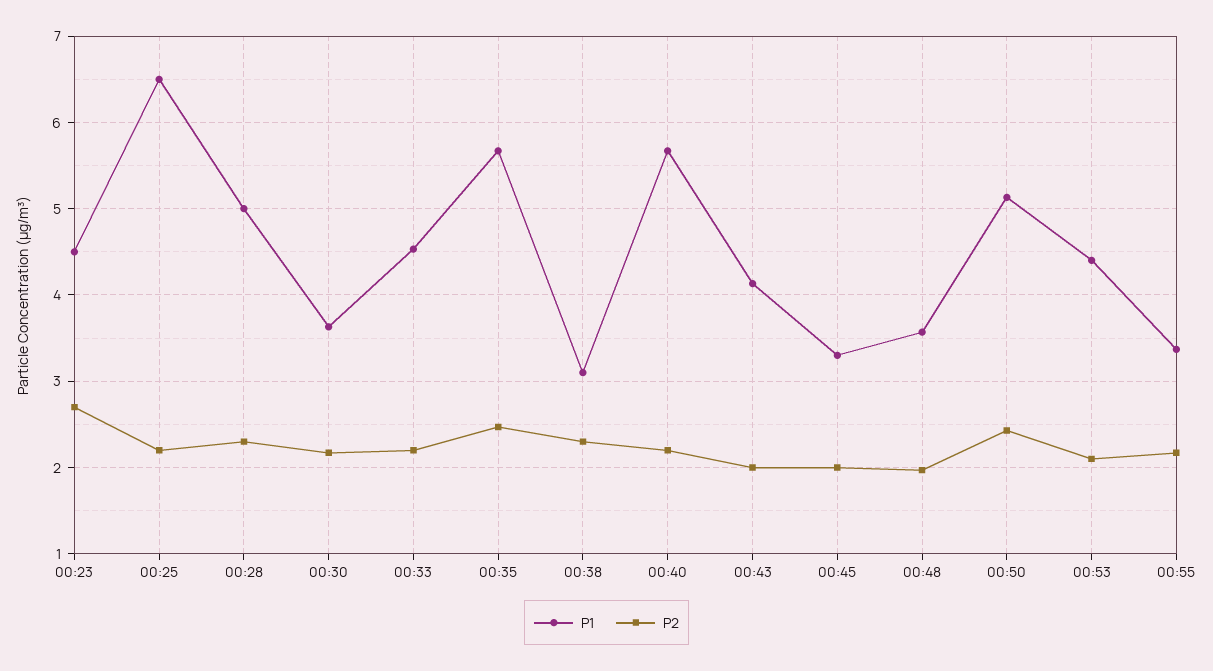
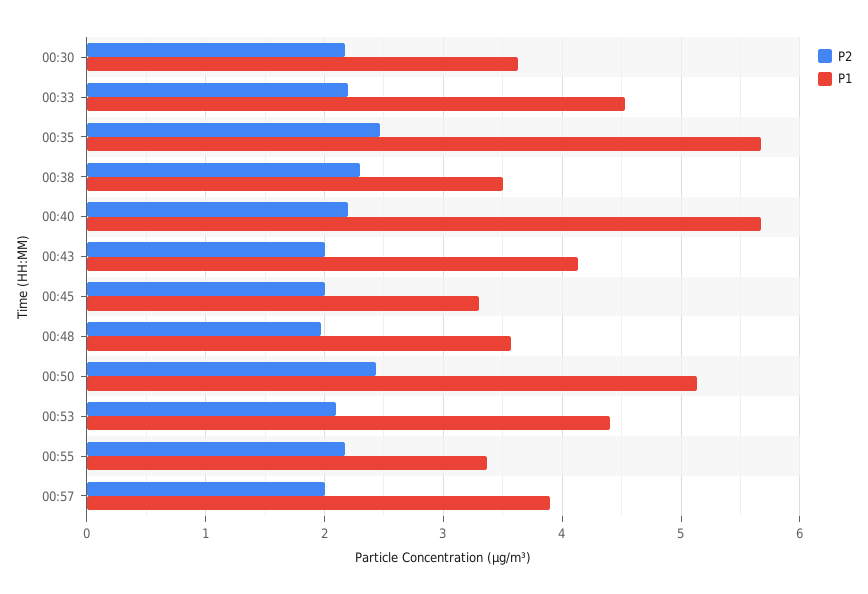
P1, 00:23: 4.5 -> none
P2, 00:23: 2.7 -> none
P1, 00:25: 6.5 -> none
P2, 00:25: 2.2 -> none
P1, 00:28: 5 -> none
P2, 00:28: 2.3 -> none
P1, 00:38: 3.1 -> 3.5
P2, 00:57: none -> 2
P1, 00:57: none -> 3.9

